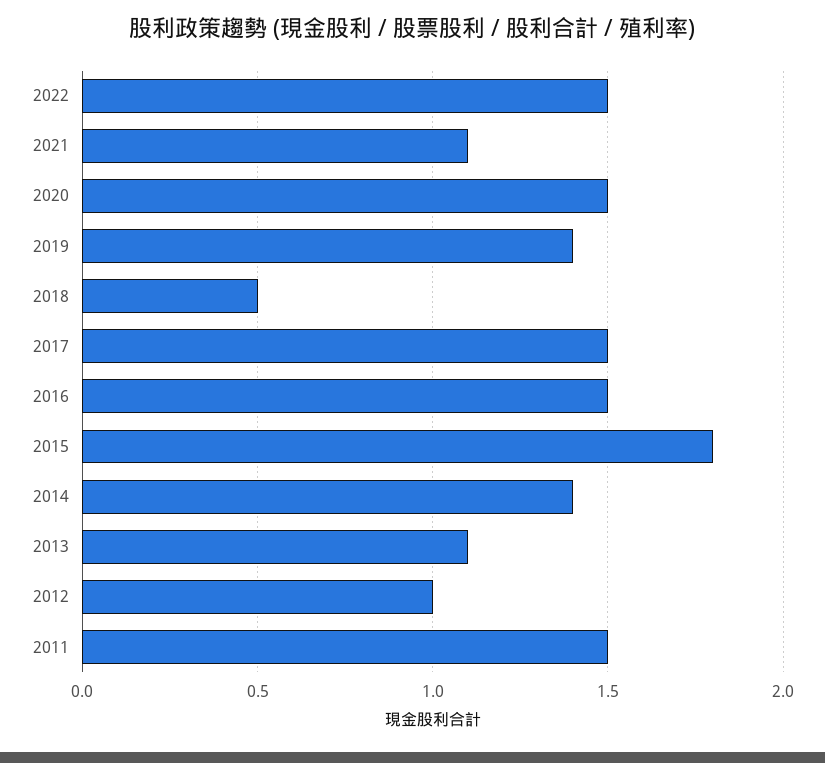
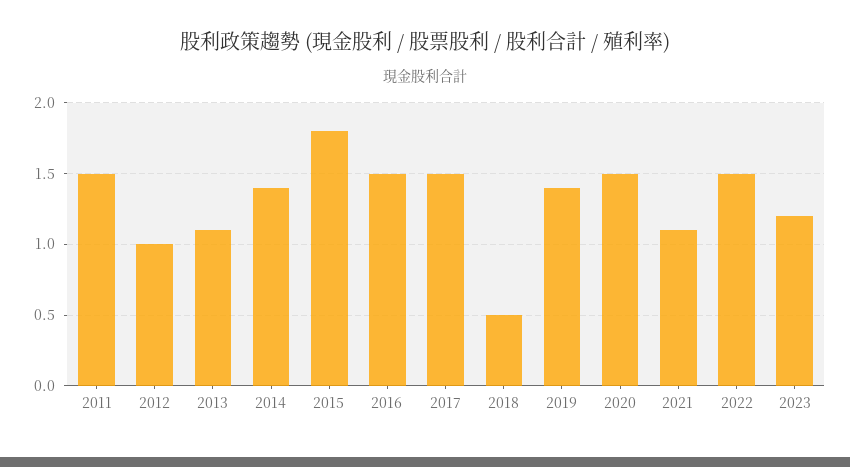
2023: none -> 1.2

